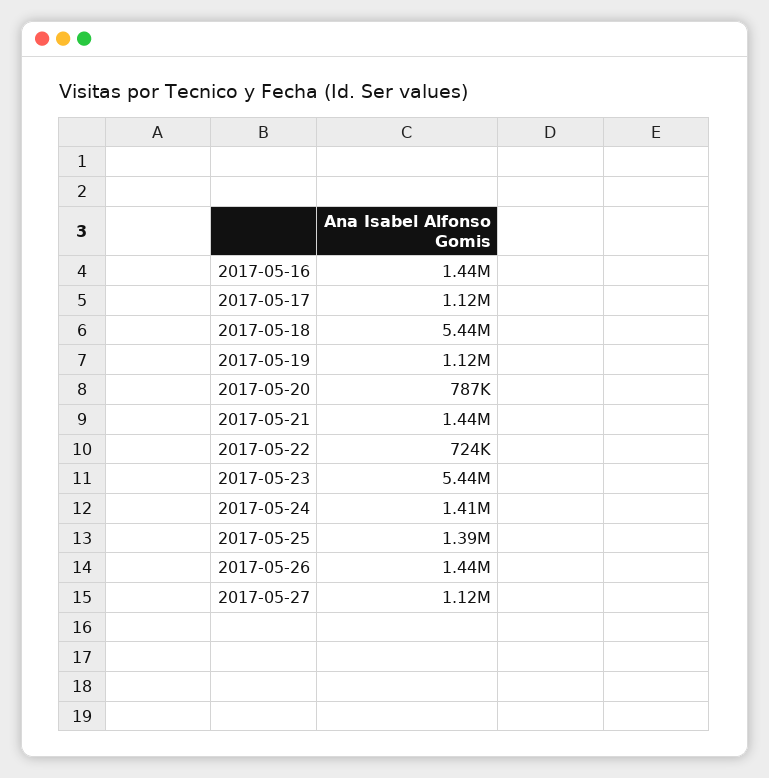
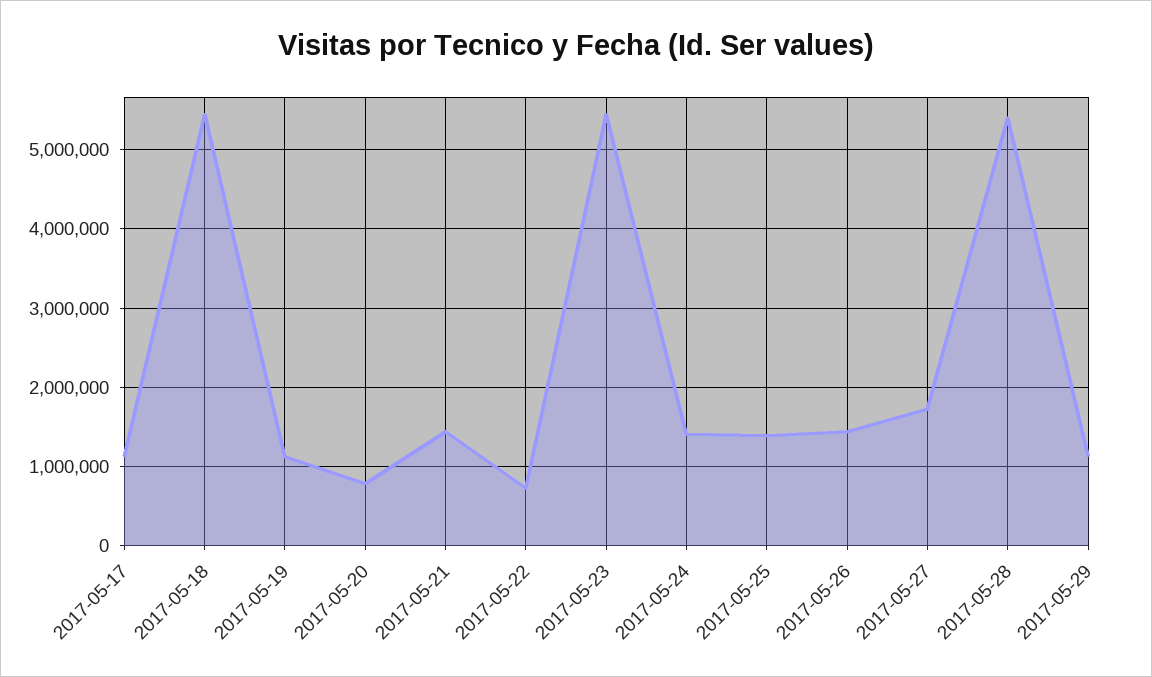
2017-05-16: 1440000 -> none
2017-05-27: 1120000 -> 1700000
2017-05-28: none -> 5400000
2017-05-29: none -> 1100000

